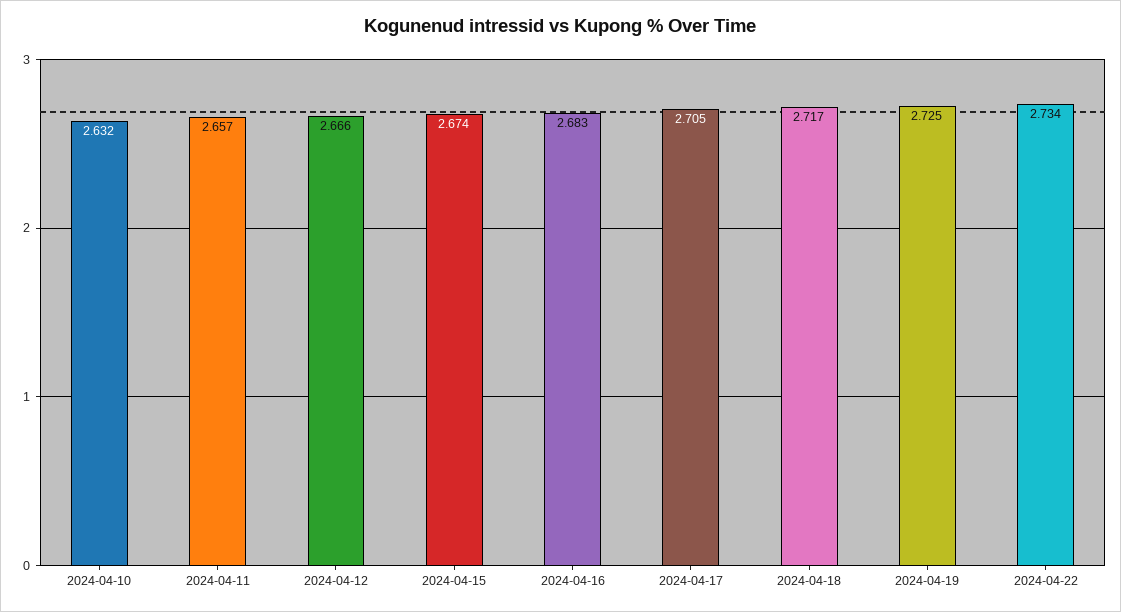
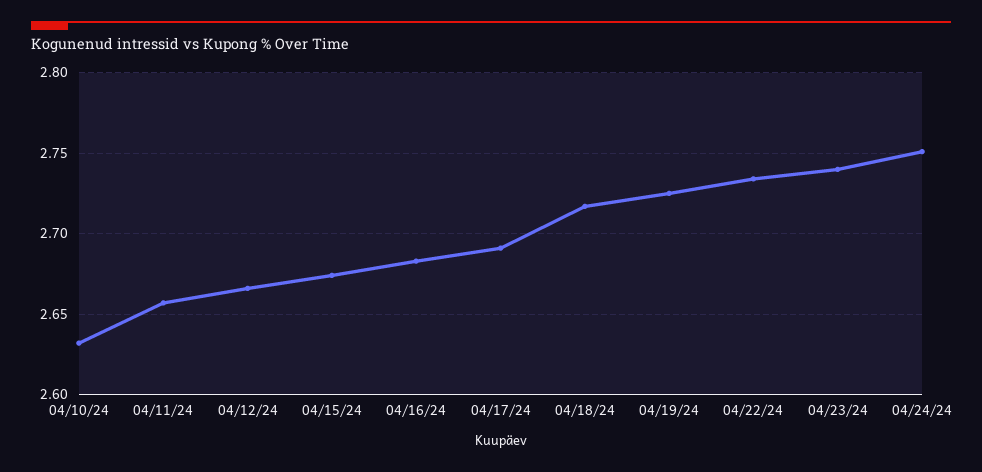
2024-04-17: 2.705 -> 2.69
04/23/24: none -> 2.74
04/24/24: none -> 2.75

